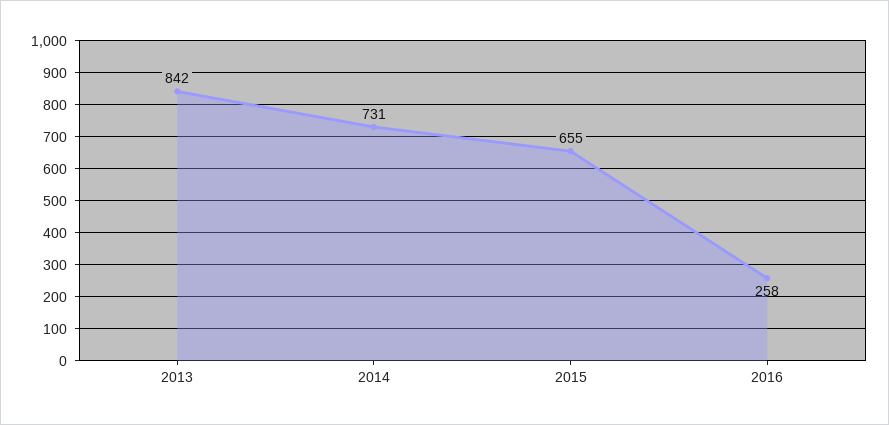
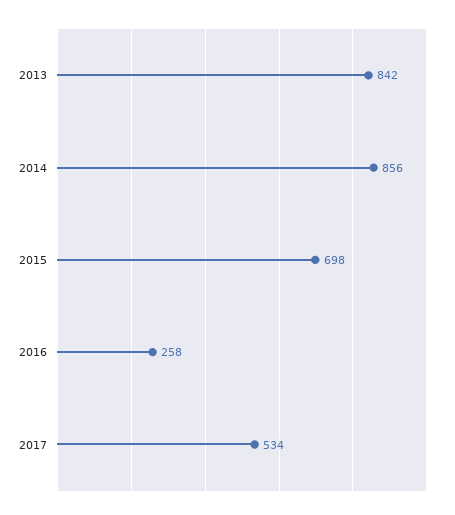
2014: 731 -> 856
2015: 655 -> 698
2017: none -> 534

